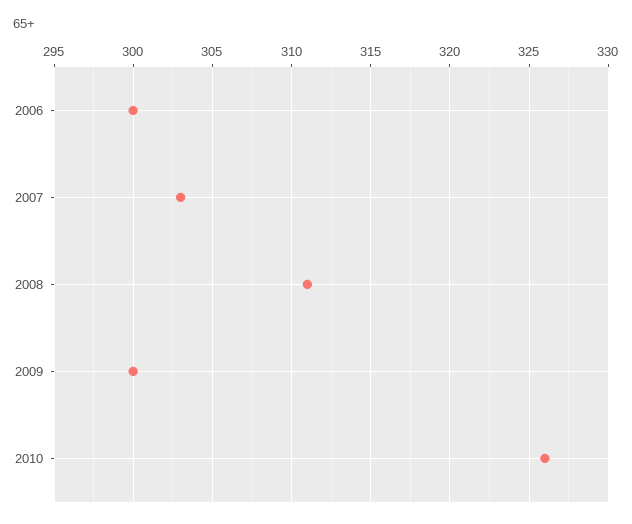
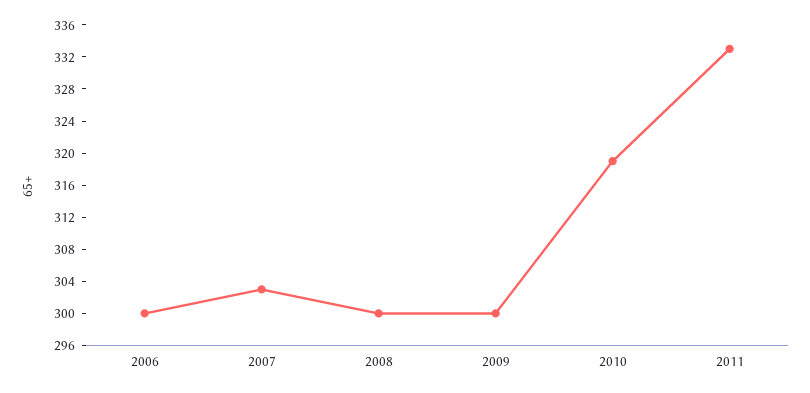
2008: 311 -> 300
2010: 326 -> 319
2011: none -> 333

